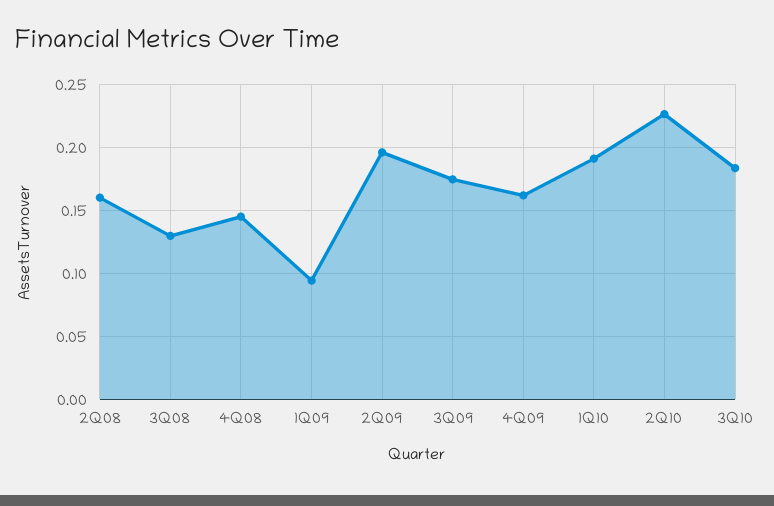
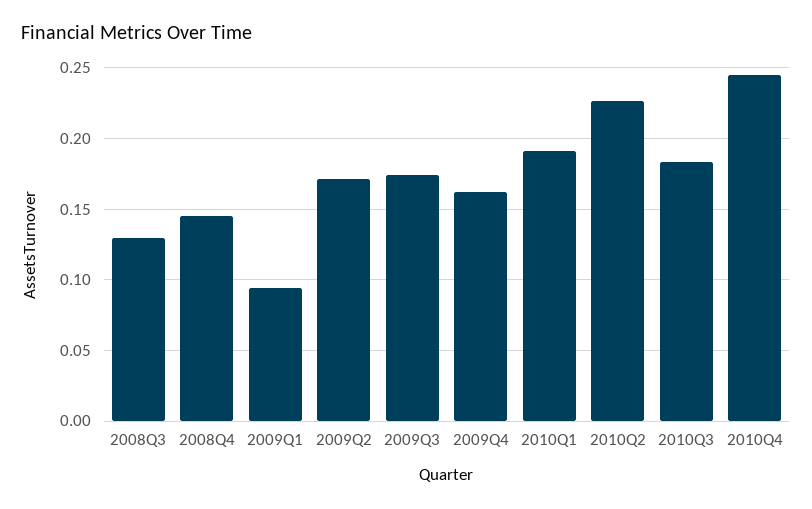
2Q08: 0.16 -> none
2Q09: 0.195 -> 0.17
2010Q4: none -> 0.245

